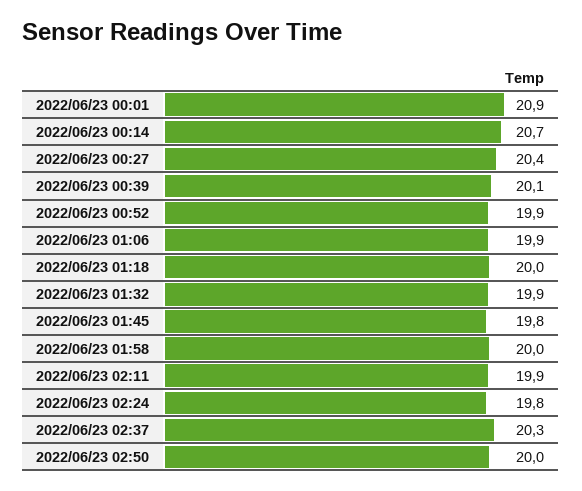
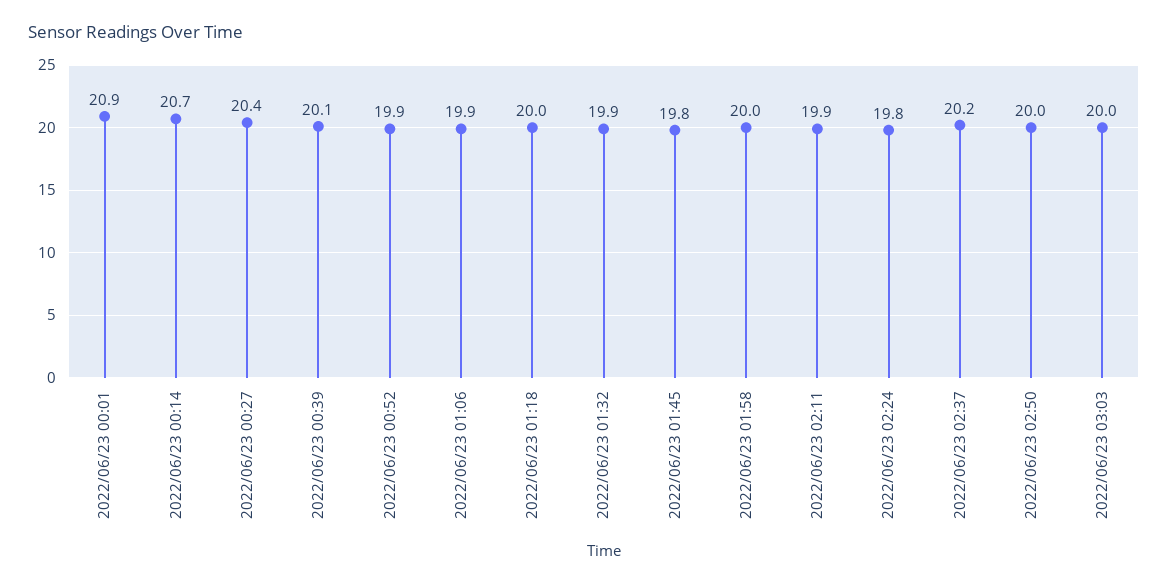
2022/06/23 02:37: 20.3 -> 20.2
2022/06/23 03:03: none -> 20

